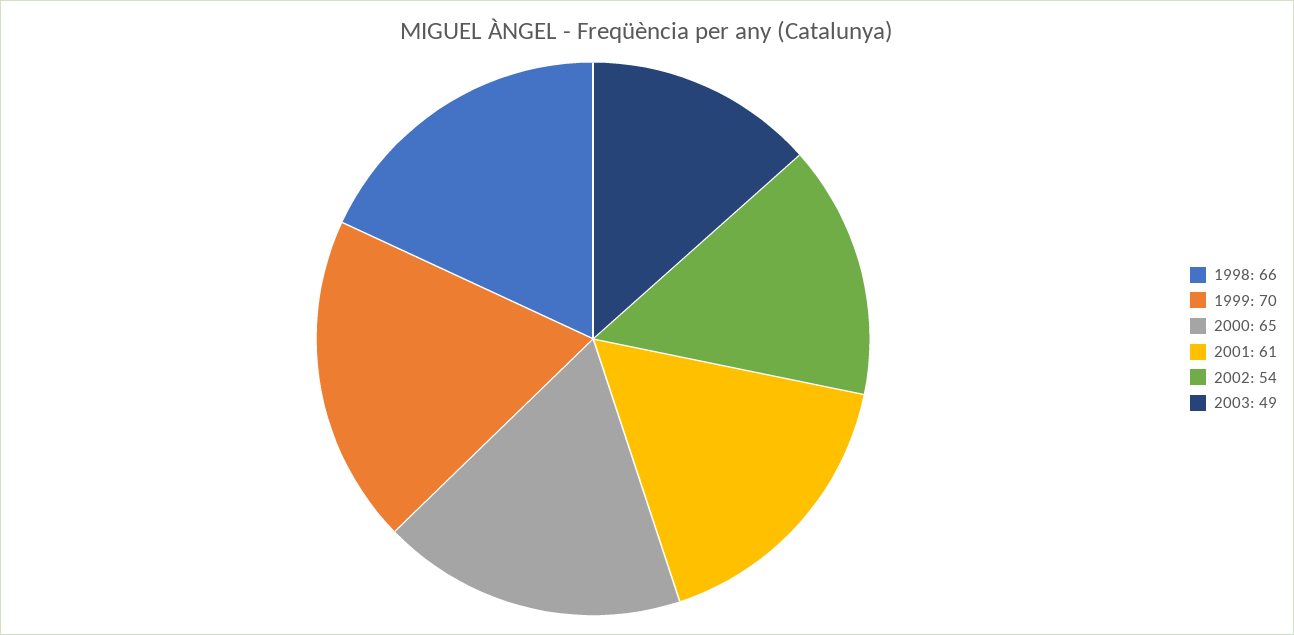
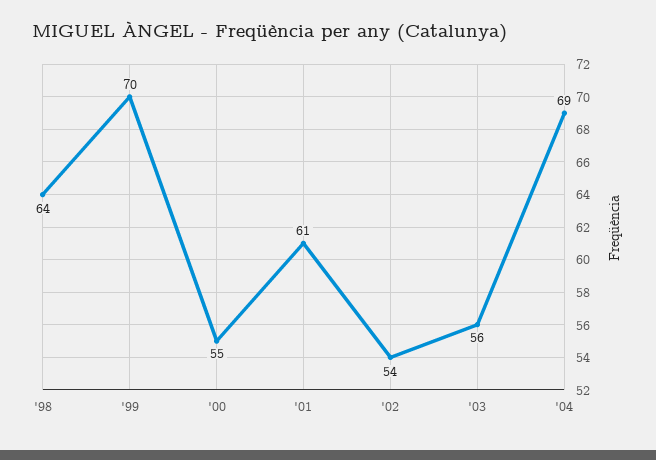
1998: 66 -> 64
2000: 65 -> 55
2003: 49 -> 56
'04: none -> 69

